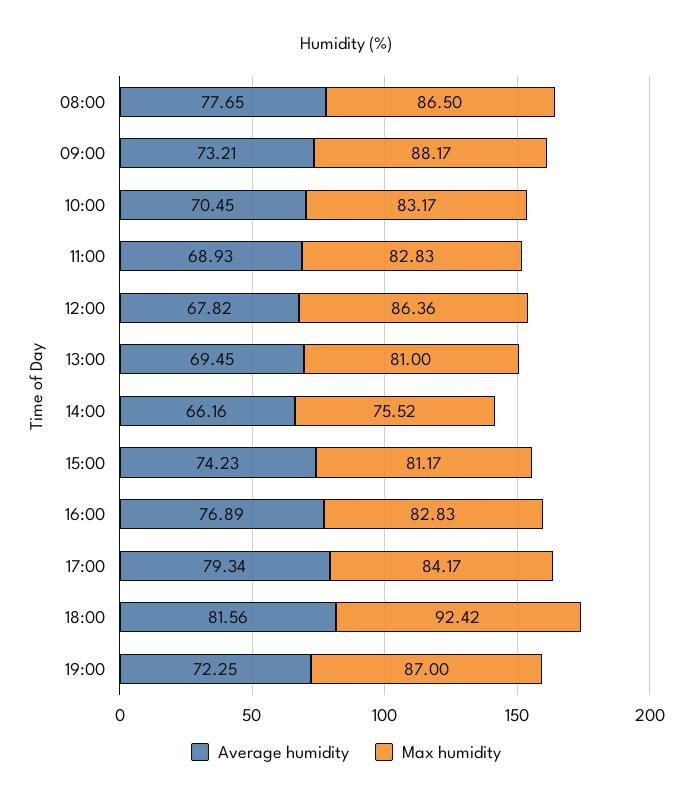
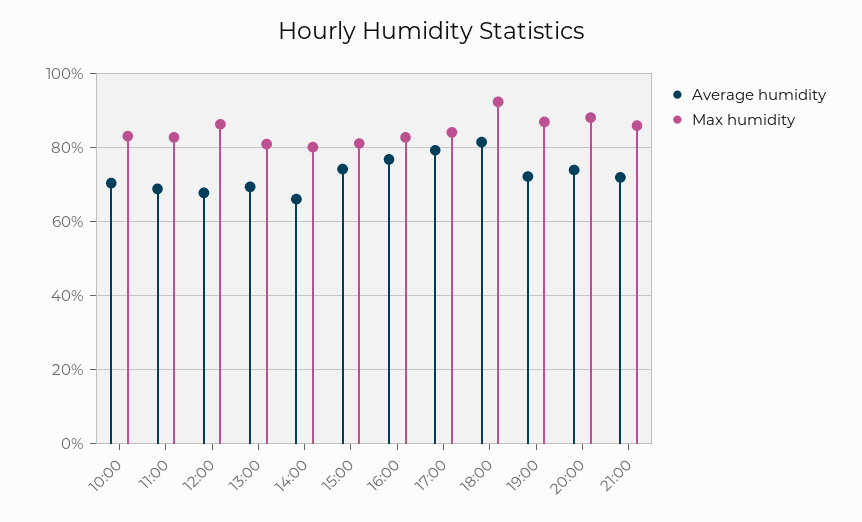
Average humidity, 08:00: 77.65 -> none
Max humidity, 08:00: 86.5 -> none
Average humidity, 09:00: 73.21 -> none
Max humidity, 09:00: 88.17 -> none
Max humidity, 14:00: 75.52 -> 80
Average humidity, 20:00: none -> 74
Max humidity, 20:00: none -> 88
Average humidity, 21:00: none -> 72
Max humidity, 21:00: none -> 86

